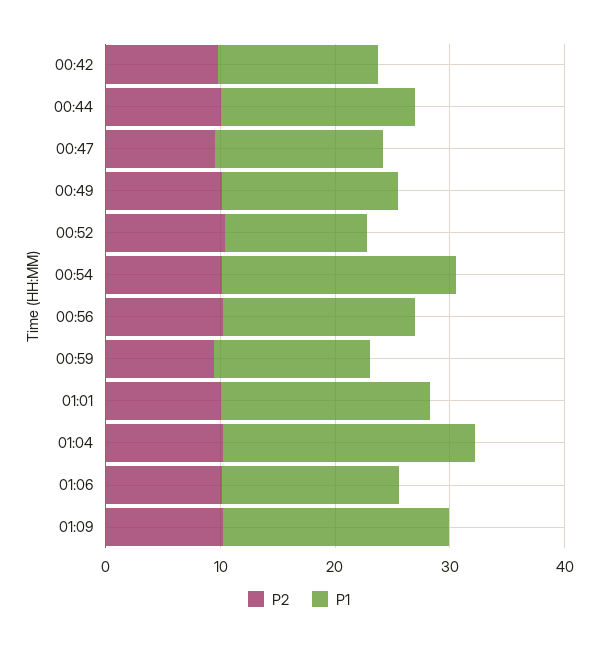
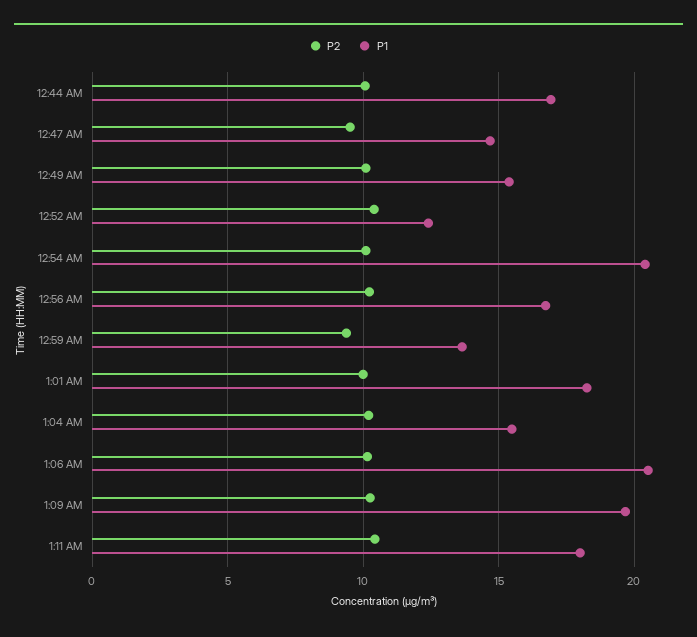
P2, 00:42: 10 -> none
P1, 00:42: 14 -> none
P1, 01:04: 22 -> 15.5
P1, 01:06: 16 -> 20.5
P2, 1:11 AM: none -> 10.5
P1, 1:11 AM: none -> 18

